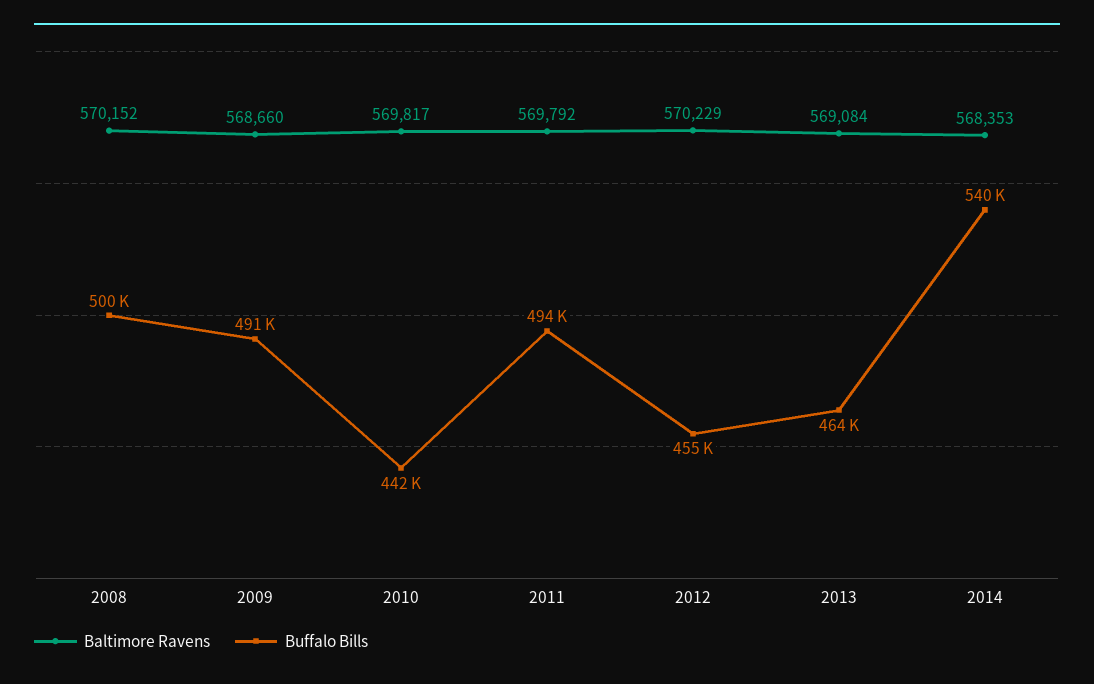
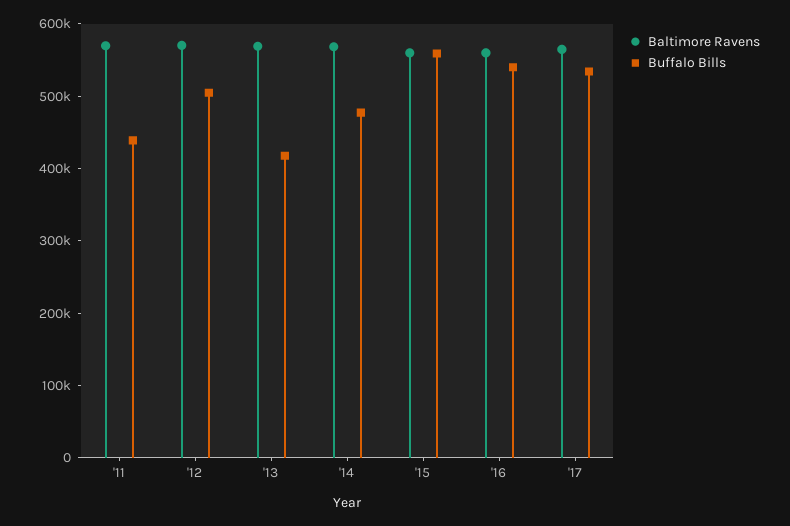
Baltimore Ravens, 2008: 570152 -> none
Buffalo Bills, 2008: 500000 -> none
Baltimore Ravens, 2009: 568660 -> none
Buffalo Bills, 2009: 491000 -> none
Baltimore Ravens, 2010: 569817 -> none
Buffalo Bills, 2010: 442000 -> none
Buffalo Bills, 2011: 494000 -> 440000
Buffalo Bills, 2012: 455000 -> 500000
Buffalo Bills, 2013: 464000 -> 420000
Buffalo Bills, 2014: 540000 -> 480000
Baltimore Ravens, '15: none -> 560000
Buffalo Bills, '15: none -> 560000
Baltimore Ravens, '16: none -> 560000
Buffalo Bills, '16: none -> 540000
Baltimore Ravens, '17: none -> 560000
Buffalo Bills, '17: none -> 540000

